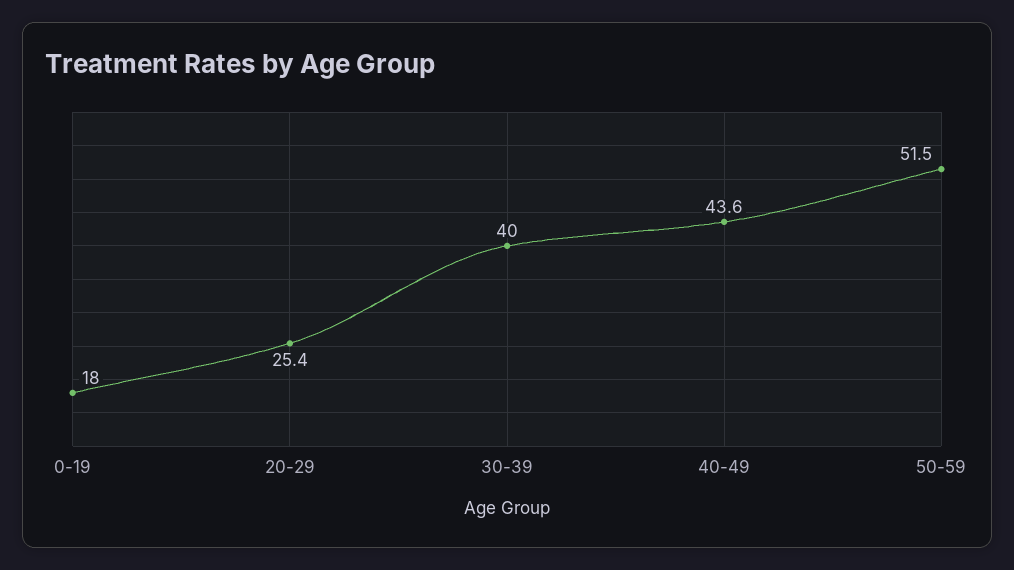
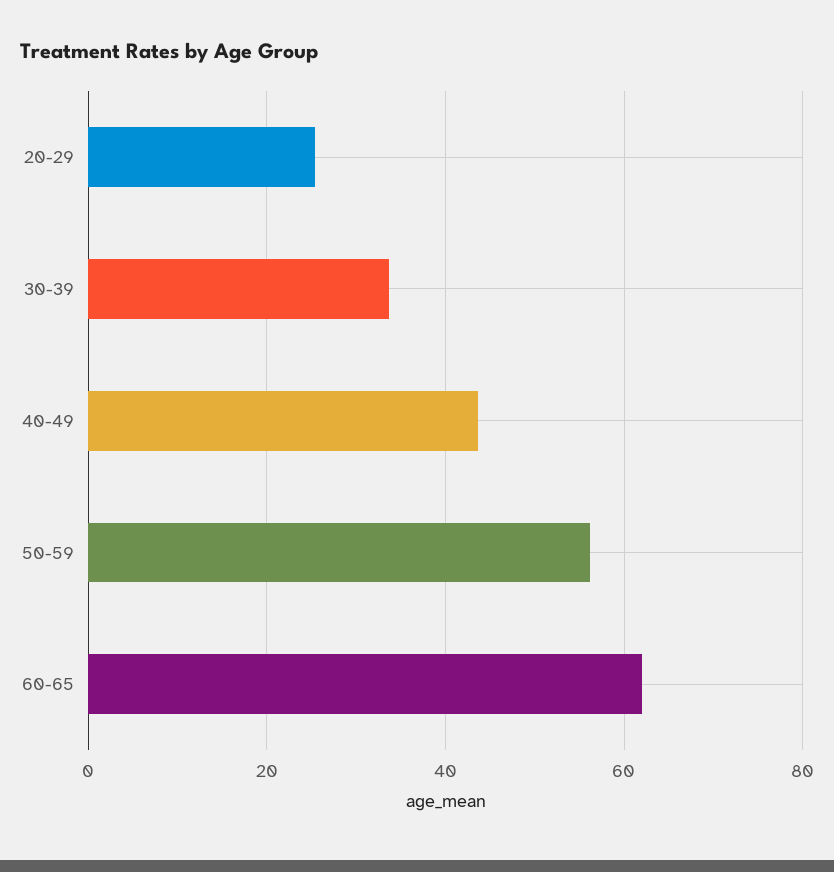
0-19: 18 -> none
30-39: 40 -> 34
50-59: 51.5 -> 56
60-65: none -> 62

